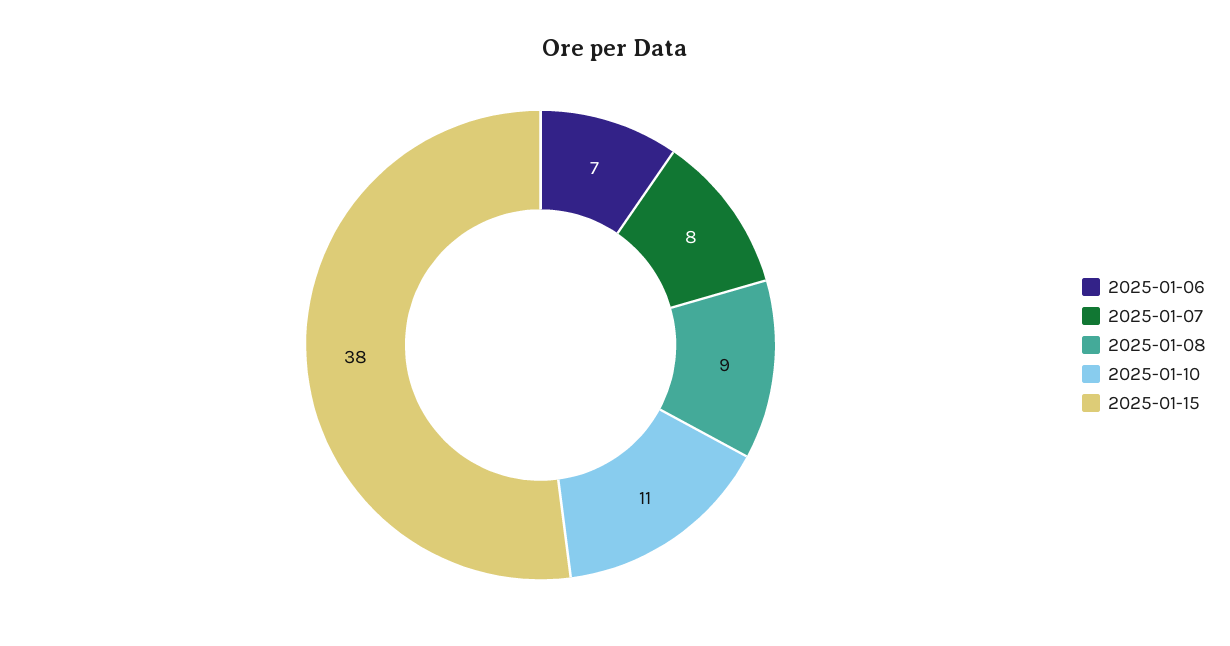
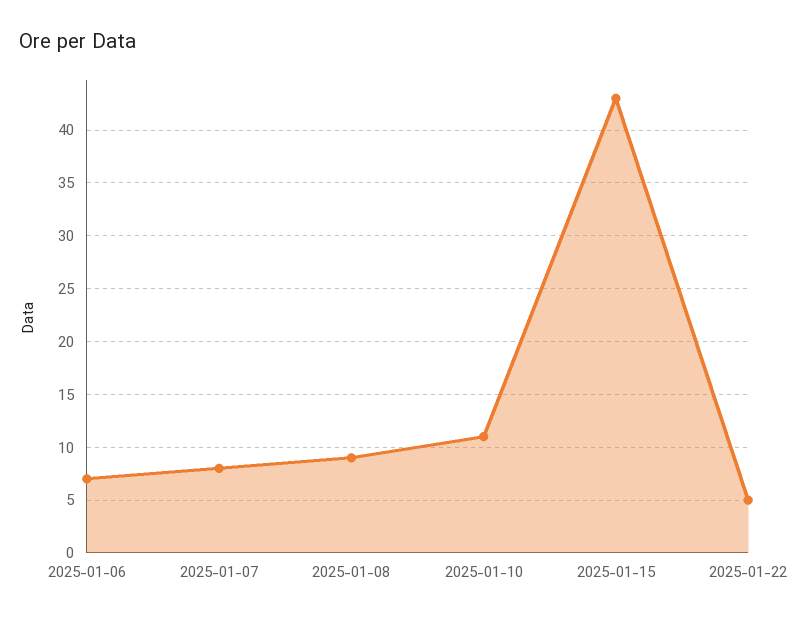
2025-01-15: 38 -> 43
2025-01-22: none -> 5

